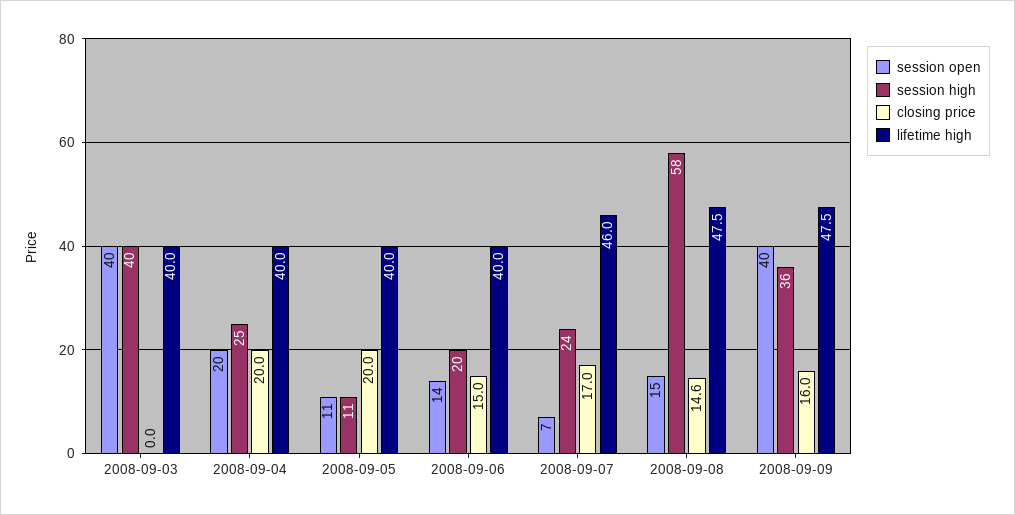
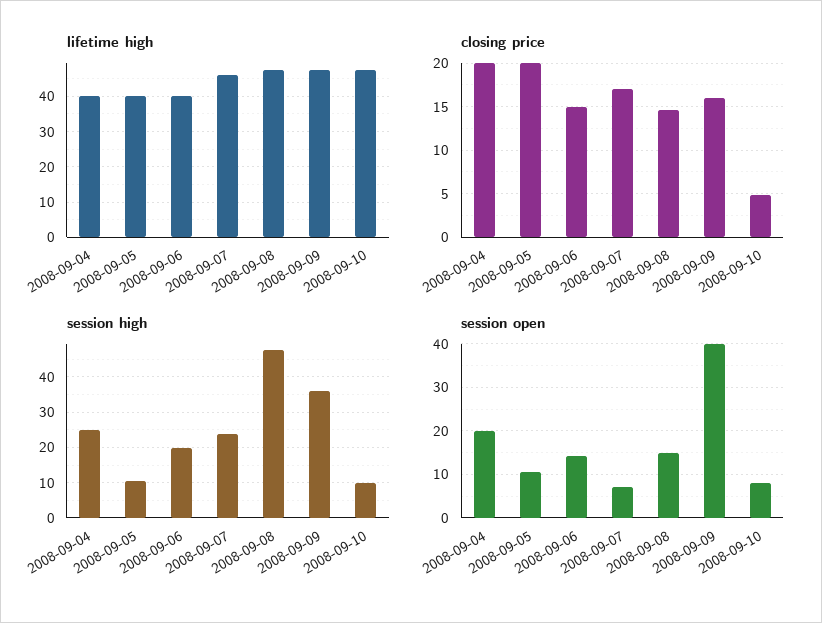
session open, 2008-09-03: 40 -> none
session high, 2008-09-03: 40 -> none
closing price, 2008-09-03: 0 -> none
lifetime high, 2008-09-03: 40 -> none
session high, 2008-09-08: 58 -> 48
lifetime high, 2008-09-10: none -> 48
closing price, 2008-09-10: none -> 5
session high, 2008-09-10: none -> 10
session open, 2008-09-10: none -> 8

